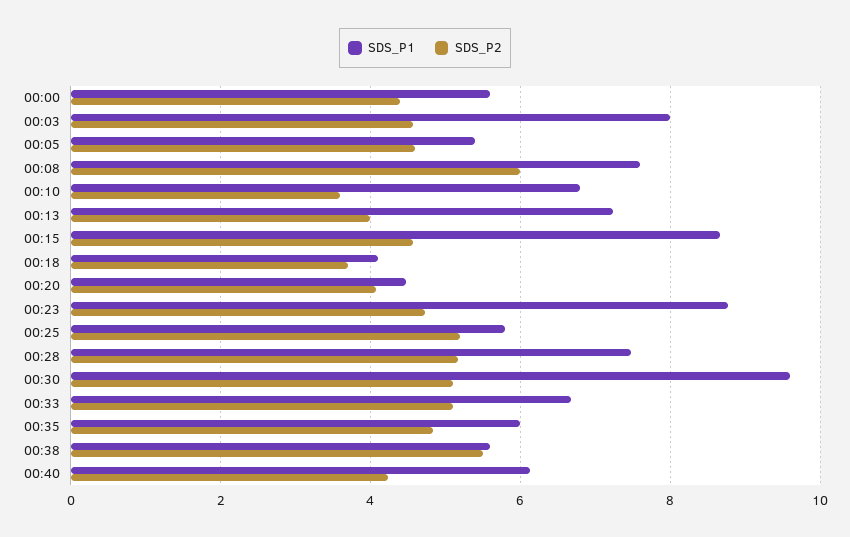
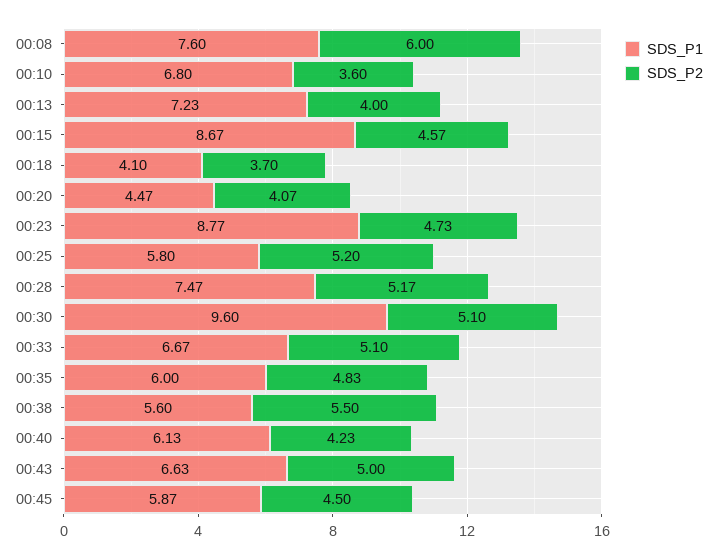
SDS_P1, 00:00: 5.6 -> none
SDS_P2, 00:00: 4.4 -> none
SDS_P1, 00:03: 8 -> none
SDS_P2, 00:03: 4.6 -> none
SDS_P1, 00:05: 5.4 -> none
SDS_P2, 00:05: 4.6 -> none
SDS_P1, 00:43: none -> 6.63
SDS_P2, 00:43: none -> 5
SDS_P1, 00:45: none -> 5.87
SDS_P2, 00:45: none -> 4.5

